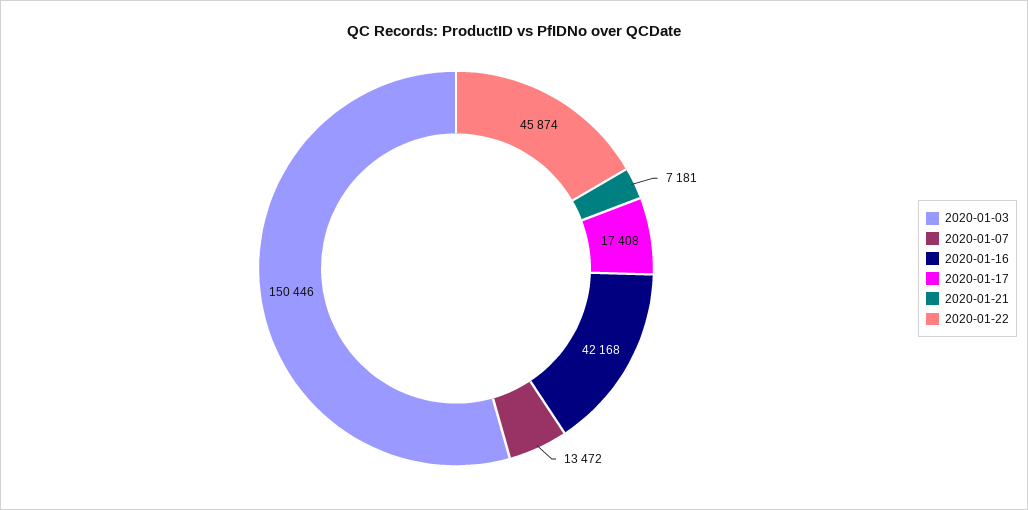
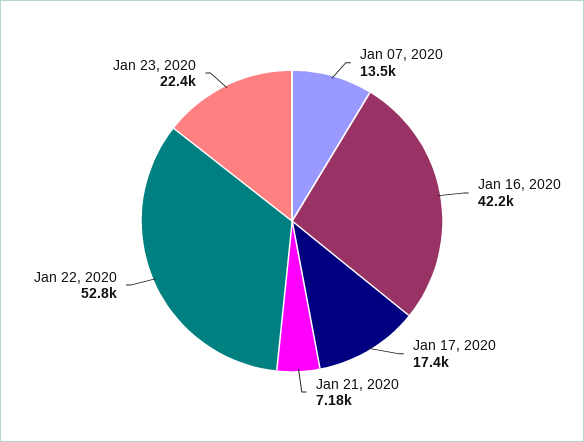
2020-01-03: 150446 -> none
2020-01-22: 45874 -> 52800
Jan 23, 2020: none -> 22400

